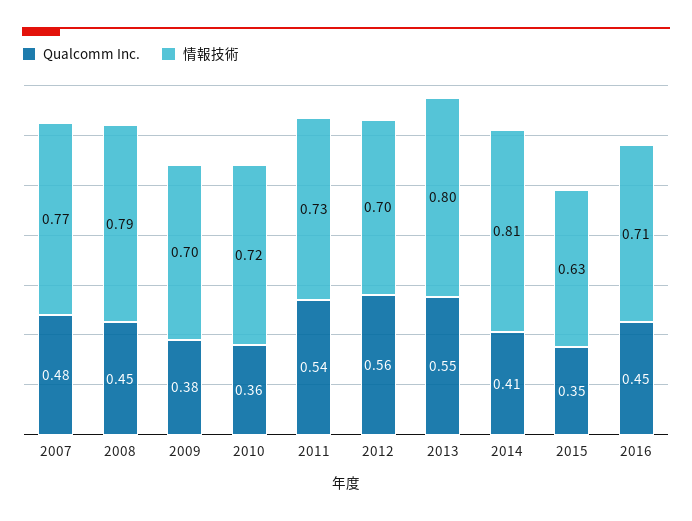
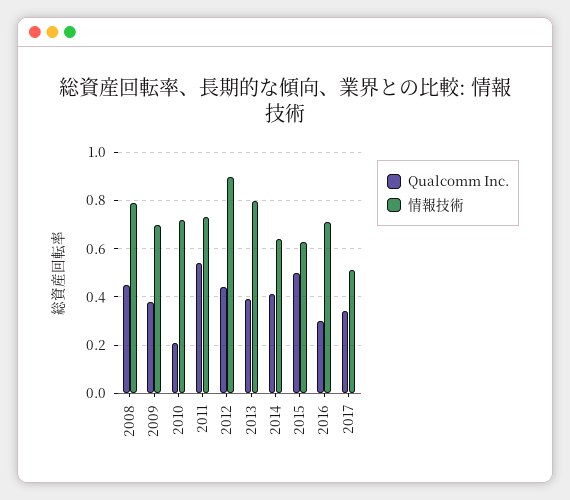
Qualcomm Inc., 2007: 0.48 -> none
情報技術, 2007: 0.77 -> none
Qualcomm Inc., 2010: 0.36 -> 0.2
Qualcomm Inc., 2012: 0.56 -> 0.45
情報技術, 2012: 0.7 -> 0.9
Qualcomm Inc., 2013: 0.55 -> 0.4
情報技術, 2014: 0.81 -> 0.65
Qualcomm Inc., 2015: 0.35 -> 0.5
Qualcomm Inc., 2016: 0.45 -> 0.3
Qualcomm Inc., 2017: none -> 0.35
情報技術, 2017: none -> 0.5

